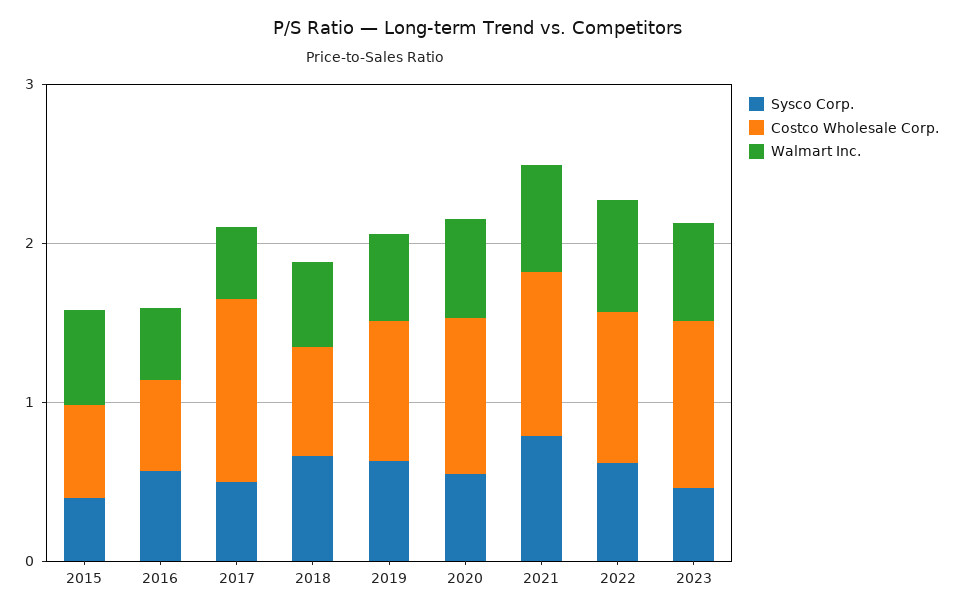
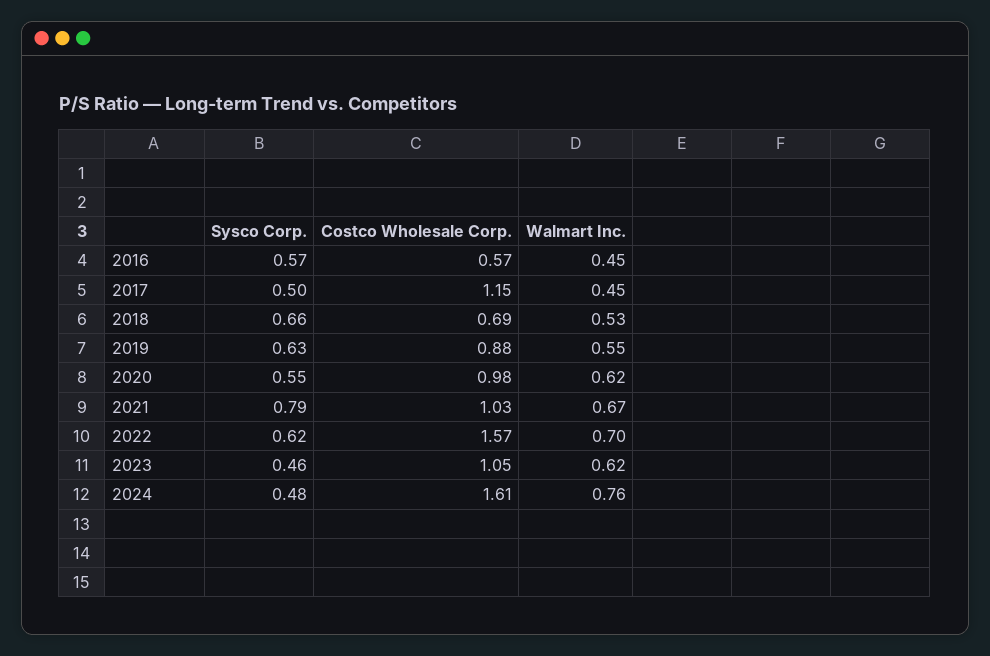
Sysco Corp., 2015: 0.4 -> none
Costco Wholesale Corp., 2015: 0.6 -> none
Walmart Inc., 2015: 0.6 -> none
Costco Wholesale Corp., 2022: 1 -> 1.57
Sysco Corp., 2024: none -> 0.48
Costco Wholesale Corp., 2024: none -> 1.61
Walmart Inc., 2024: none -> 0.76

